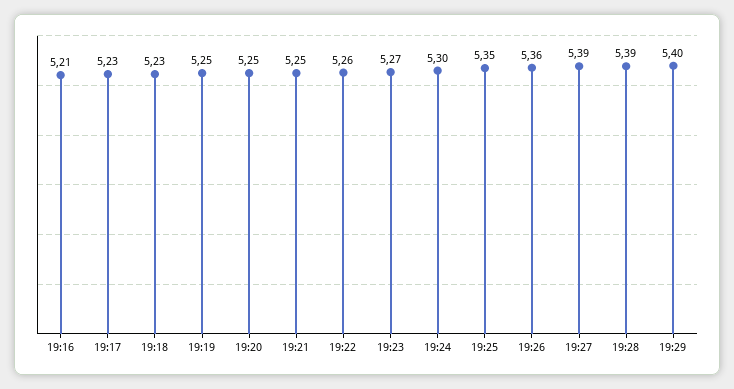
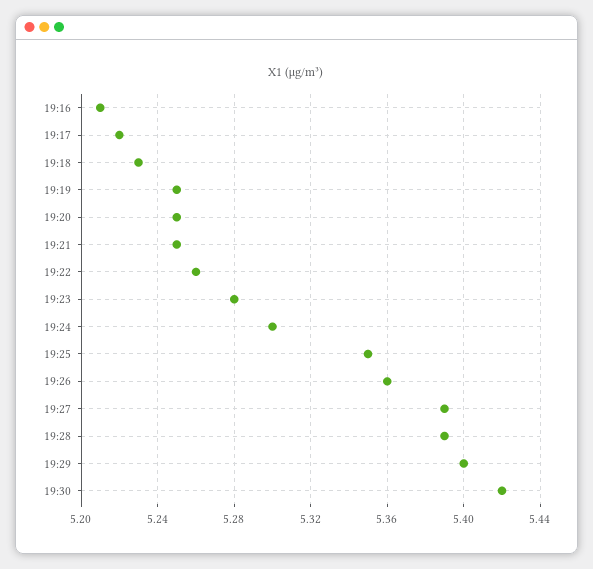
19:17: 5.23 -> 5.22
19:23: 5.27 -> 5.28
19:30: none -> 5.42

